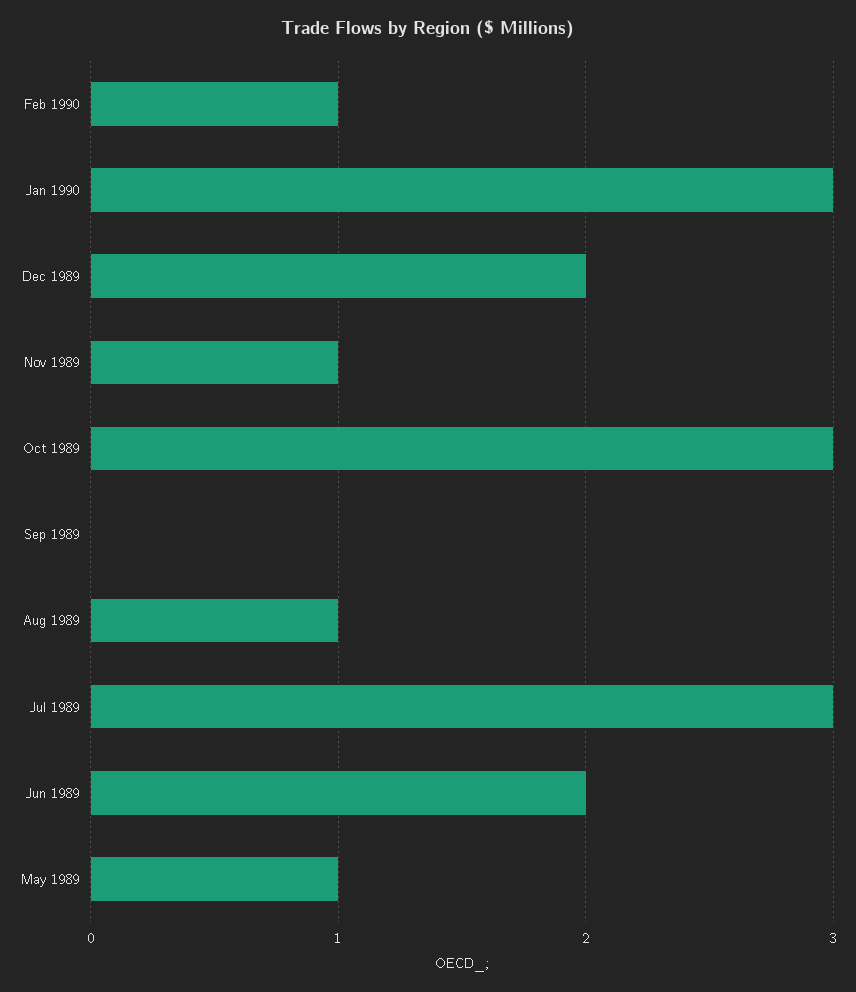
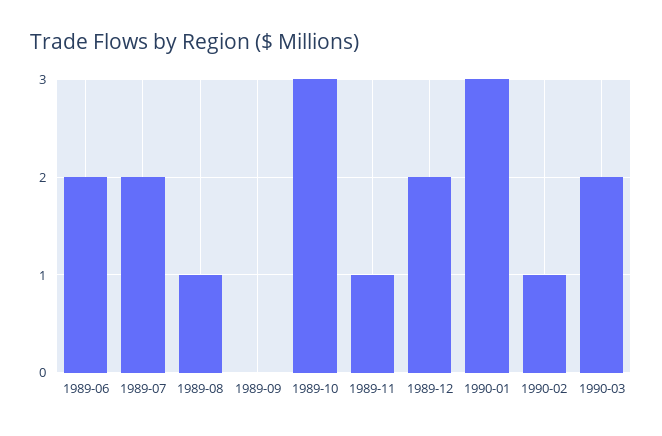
Jul 1989: 3 -> 2
May 1989: 1 -> none
1990-03: none -> 2

